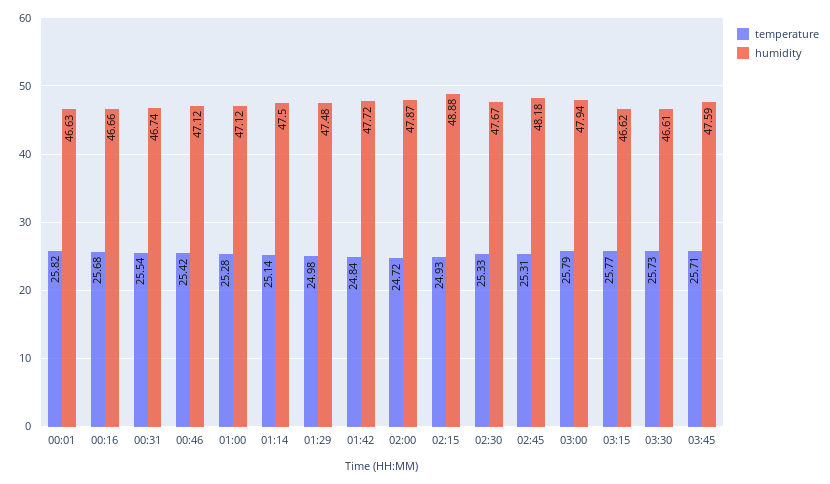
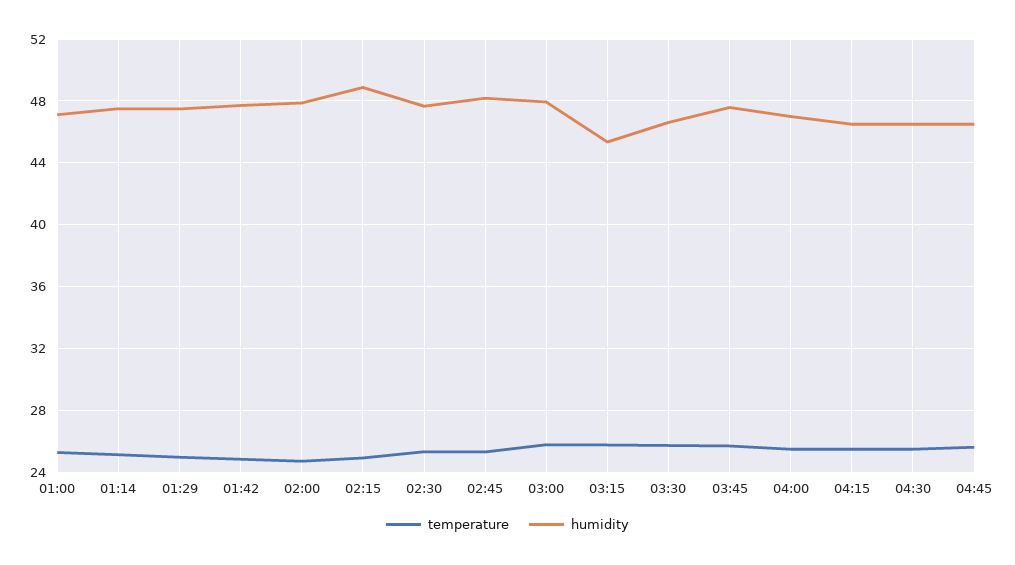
temperature, 00:01: 25.82 -> none
humidity, 00:01: 46.63 -> none
temperature, 00:16: 25.68 -> none
humidity, 00:16: 46.66 -> none
temperature, 00:31: 25.54 -> none
humidity, 00:31: 46.74 -> none
temperature, 00:46: 25.42 -> none
humidity, 00:46: 47.12 -> none
humidity, 03:15: 46.62 -> 45.5
temperature, 04:00: none -> 25.5
humidity, 04:00: none -> 47
temperature, 04:15: none -> 25.5
humidity, 04:15: none -> 46.5
temperature, 04:30: none -> 25.5
humidity, 04:30: none -> 46.5
temperature, 04:45: none -> 25.5
humidity, 04:45: none -> 46.5

